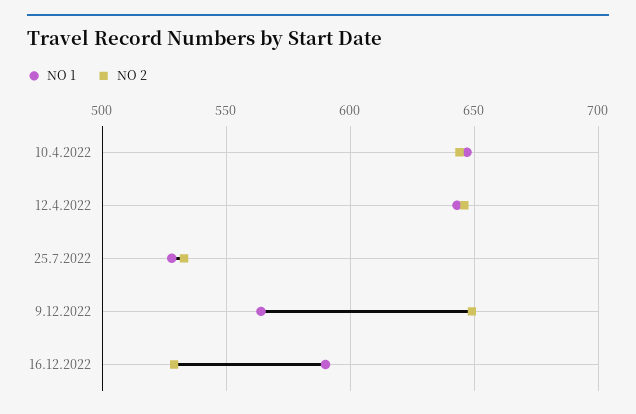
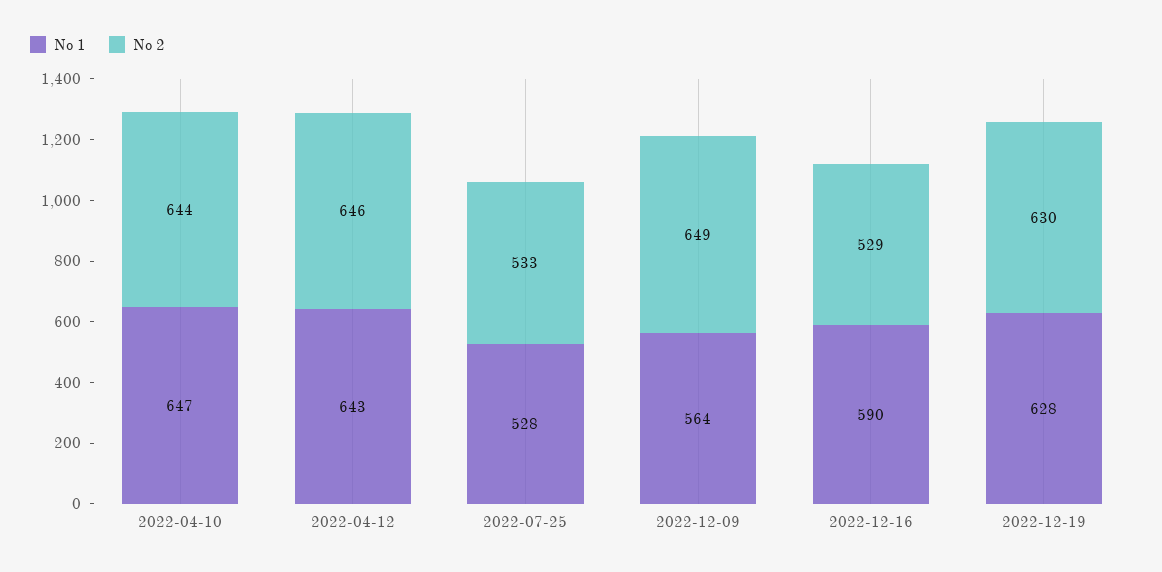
NO 1, 2022-12-19: none -> 628
NO 2, 2022-12-19: none -> 630

